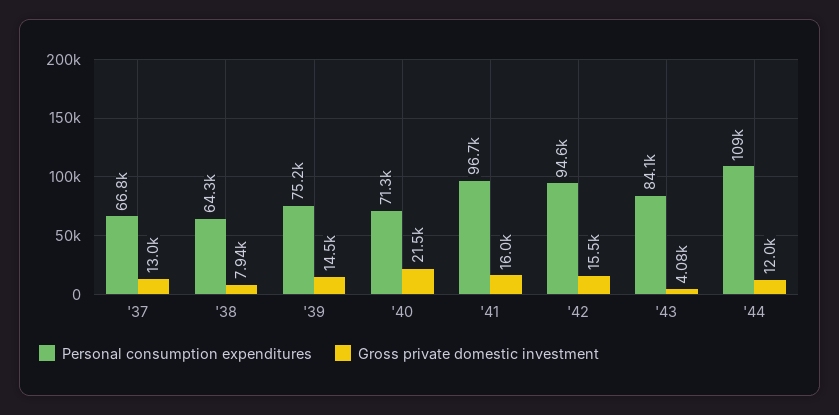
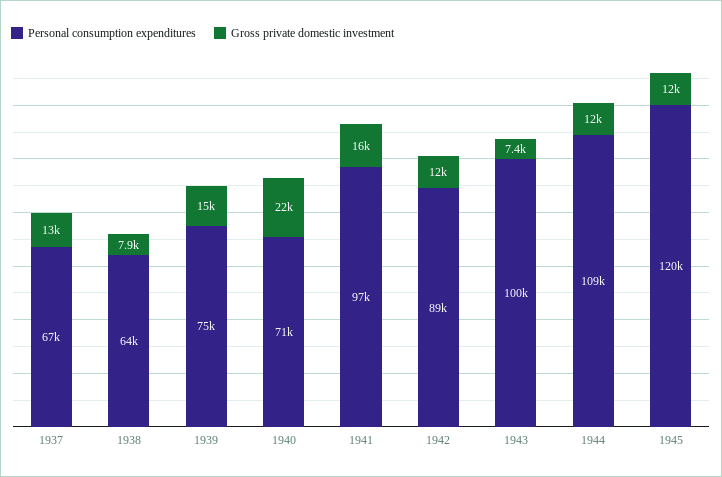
Personal consumption expenditures, '42: 94600 -> 89000
Gross private domestic investment, '42: 15500 -> 12000
Personal consumption expenditures, '43: 84100 -> 100000
Gross private domestic investment, '43: 4080 -> 7400
Personal consumption expenditures, 1945: none -> 120000
Gross private domestic investment, 1945: none -> 12000

